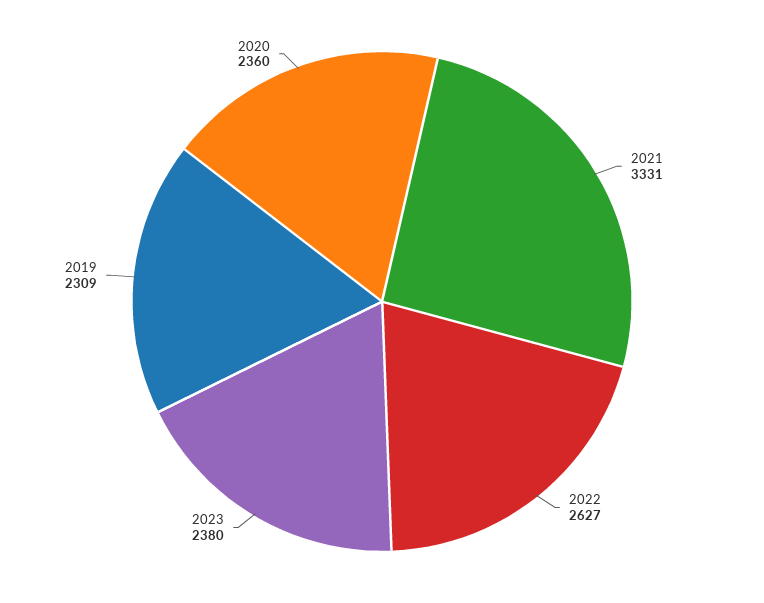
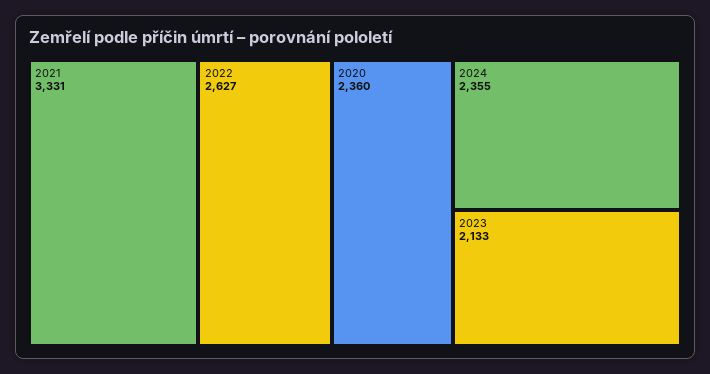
2023: 2380 -> 2133
2019: 2309 -> none
2024: none -> 2355

